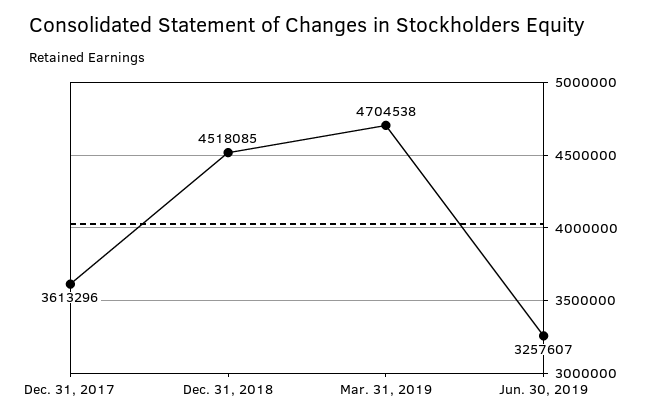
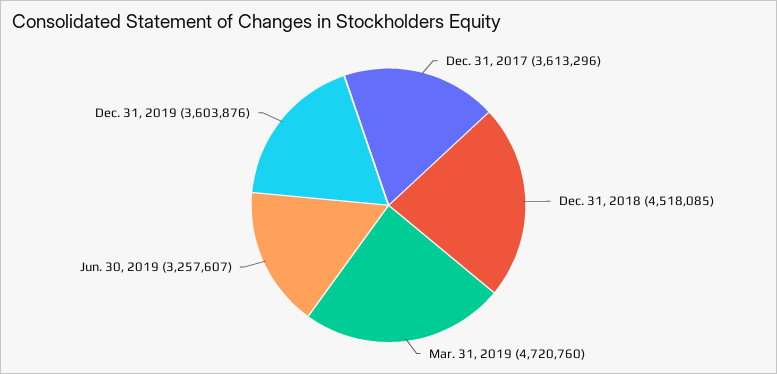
Mar. 31, 2019: 4704538 -> 4720760
Dec. 31, 2019: none -> 3603876

